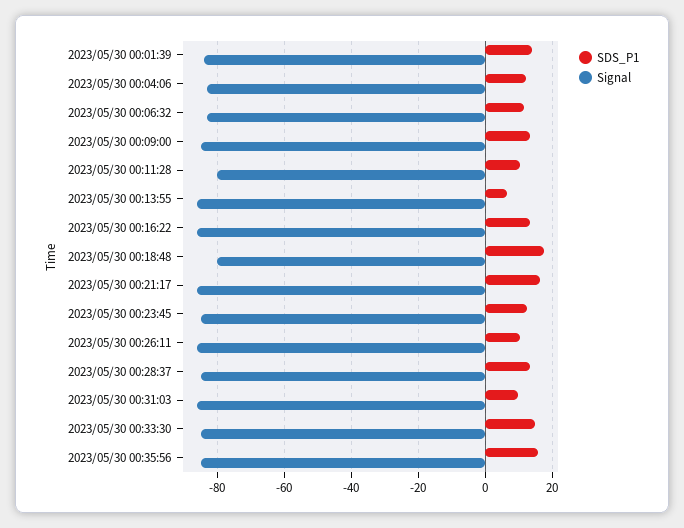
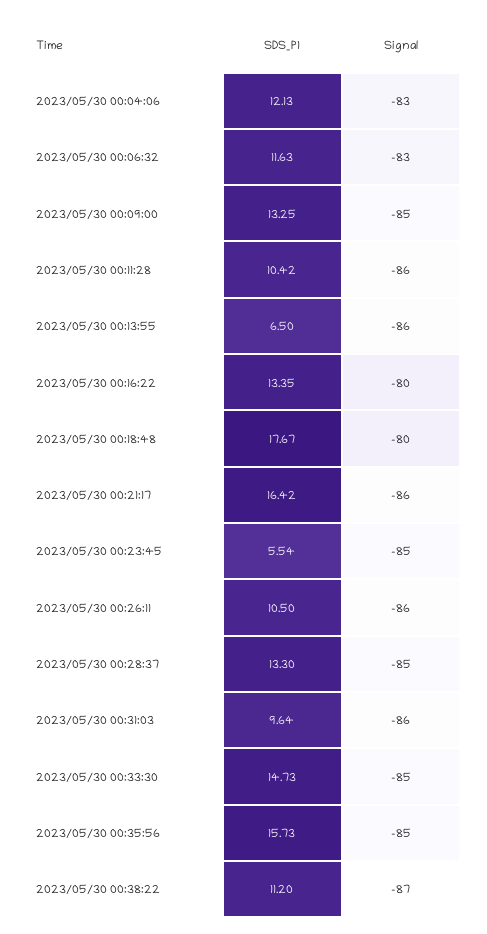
SDS_P1, 2023/05/30 00:01:39: 14 -> none
Signal, 2023/05/30 00:01:39: -84 -> none
Signal, 2023/05/30 00:11:28: -80 -> -86
Signal, 2023/05/30 00:16:22: -86 -> -80
SDS_P1, 2023/05/30 00:23:45: 12 -> 5.54
SDS_P1, 2023/05/30 00:38:22: none -> 11.2
Signal, 2023/05/30 00:38:22: none -> -87

